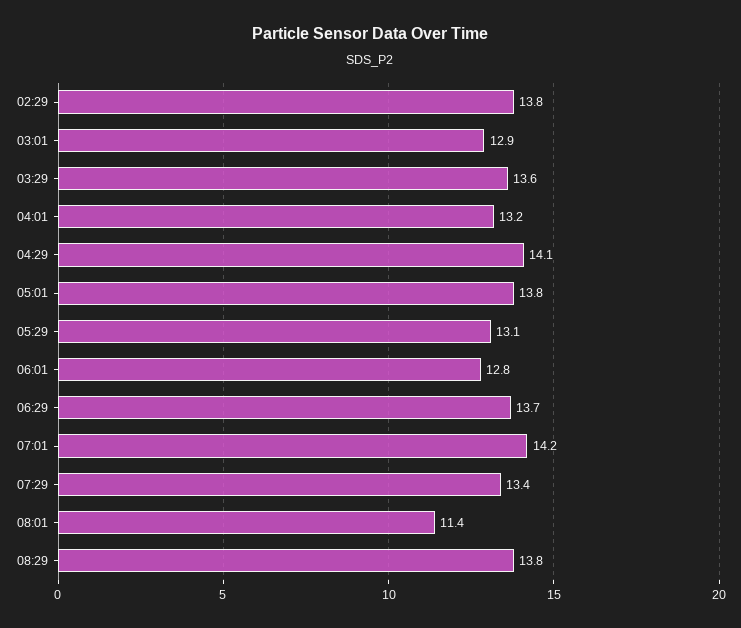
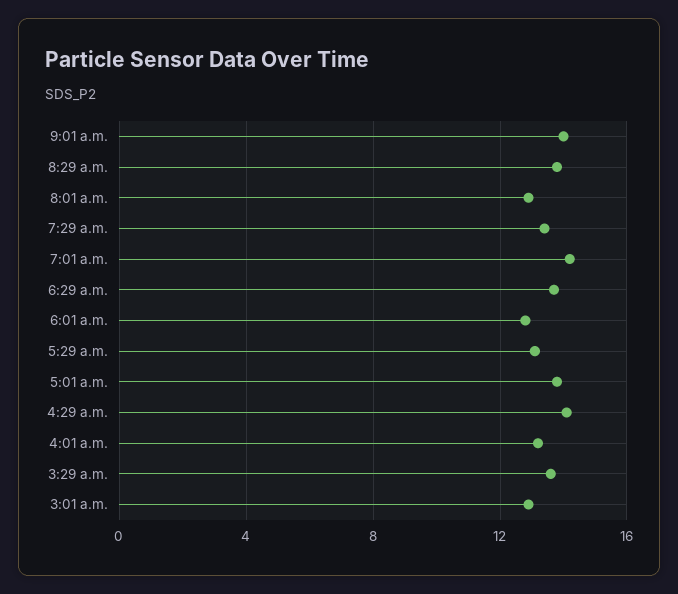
02:29: 13.8 -> none
08:01: 11.4 -> 13
9:01 a.m.: none -> 14

